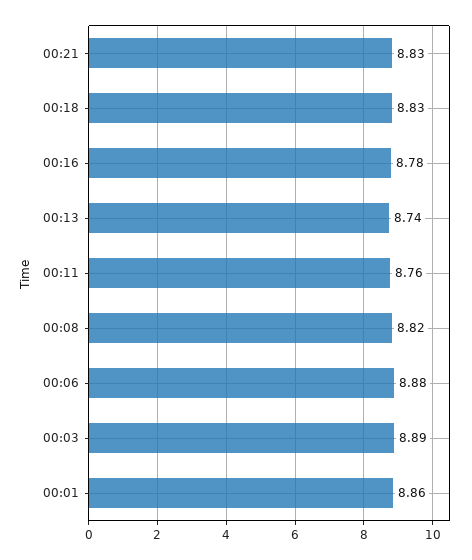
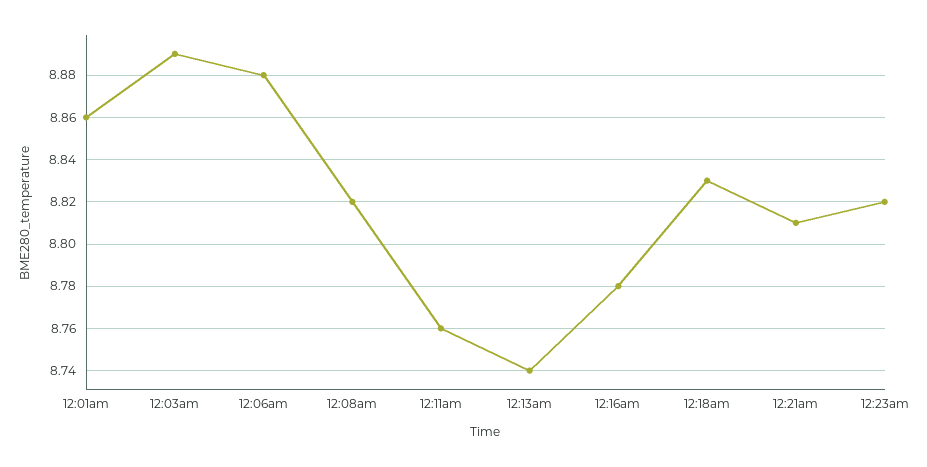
00:21: 8.83 -> 8.81
12:23am: none -> 8.82

